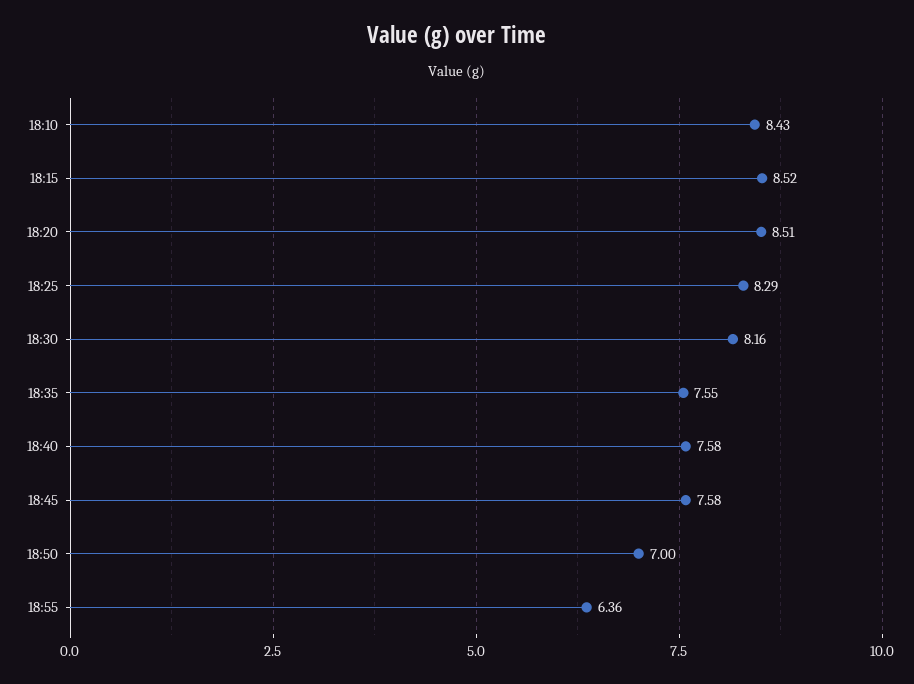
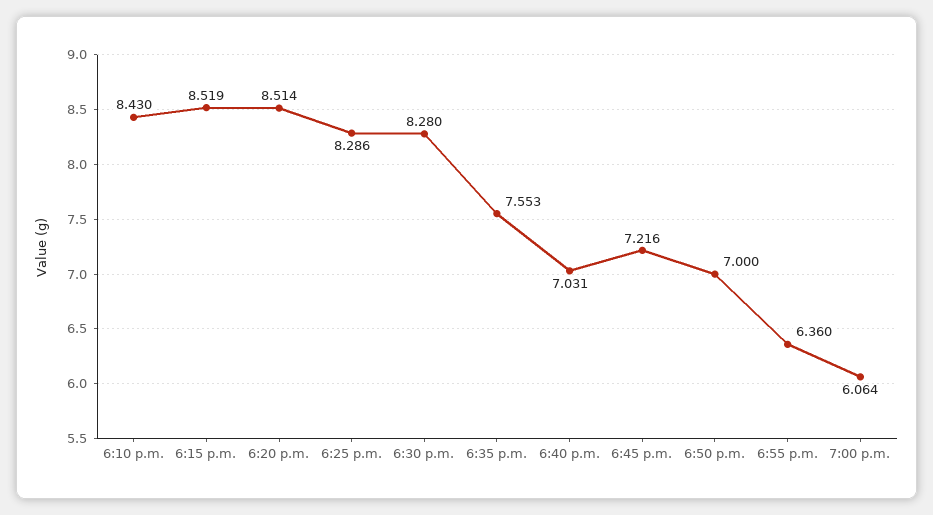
18:30: 8.16 -> 8.28
18:40: 7.58 -> 7.031
18:45: 7.58 -> 7.216
7:00 p.m.: none -> 6.064

